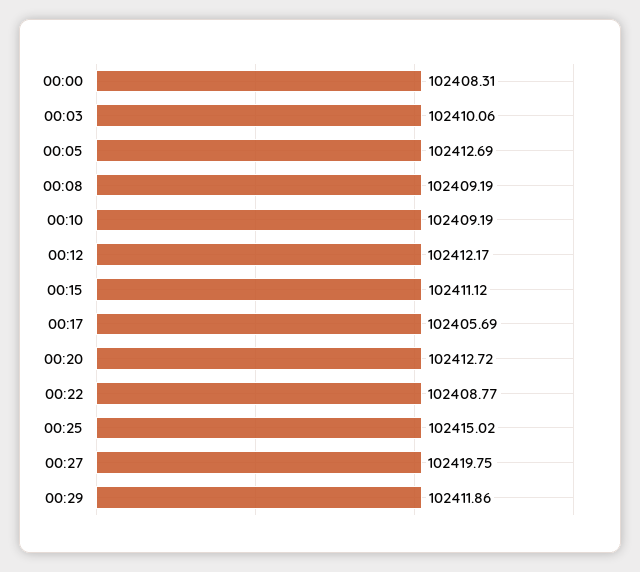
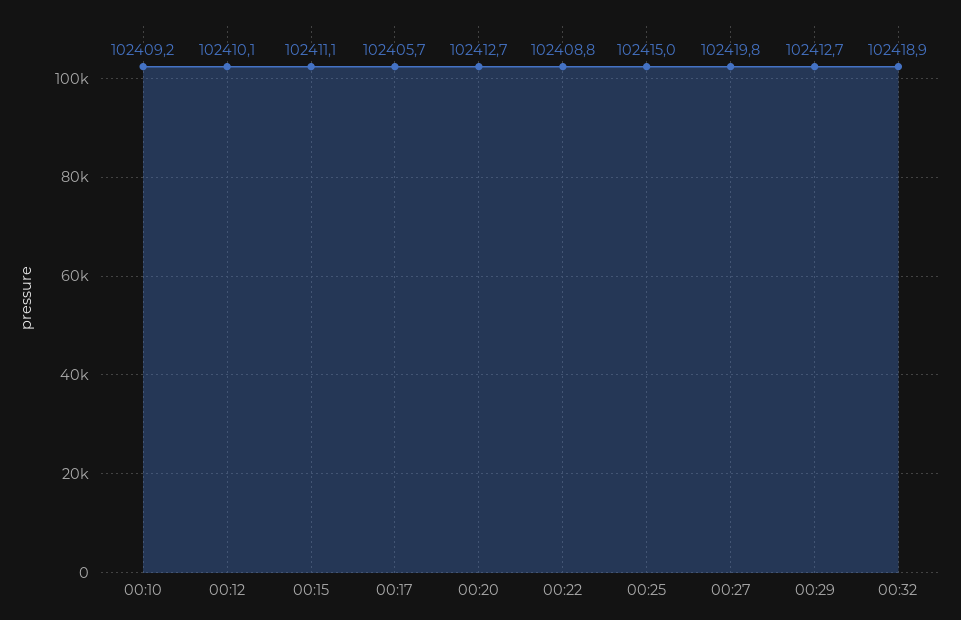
00:00: 102408.31 -> none
00:03: 102410.06 -> none
00:05: 102412.69 -> none
00:08: 102409.19 -> none
00:12: 102412.17 -> 102410.1
00:29: 102411.86 -> 102412.7
00:32: none -> 102418.9

